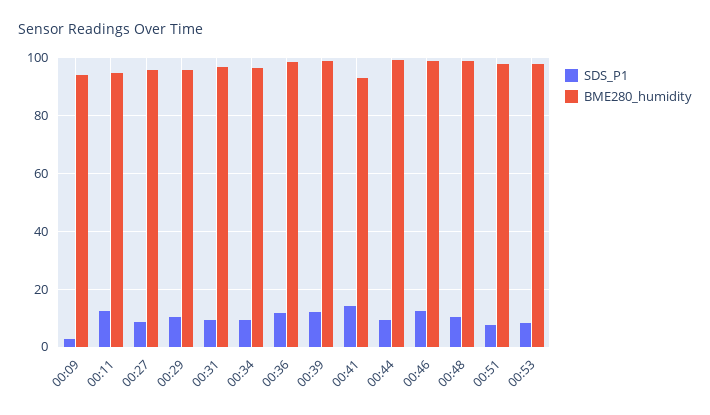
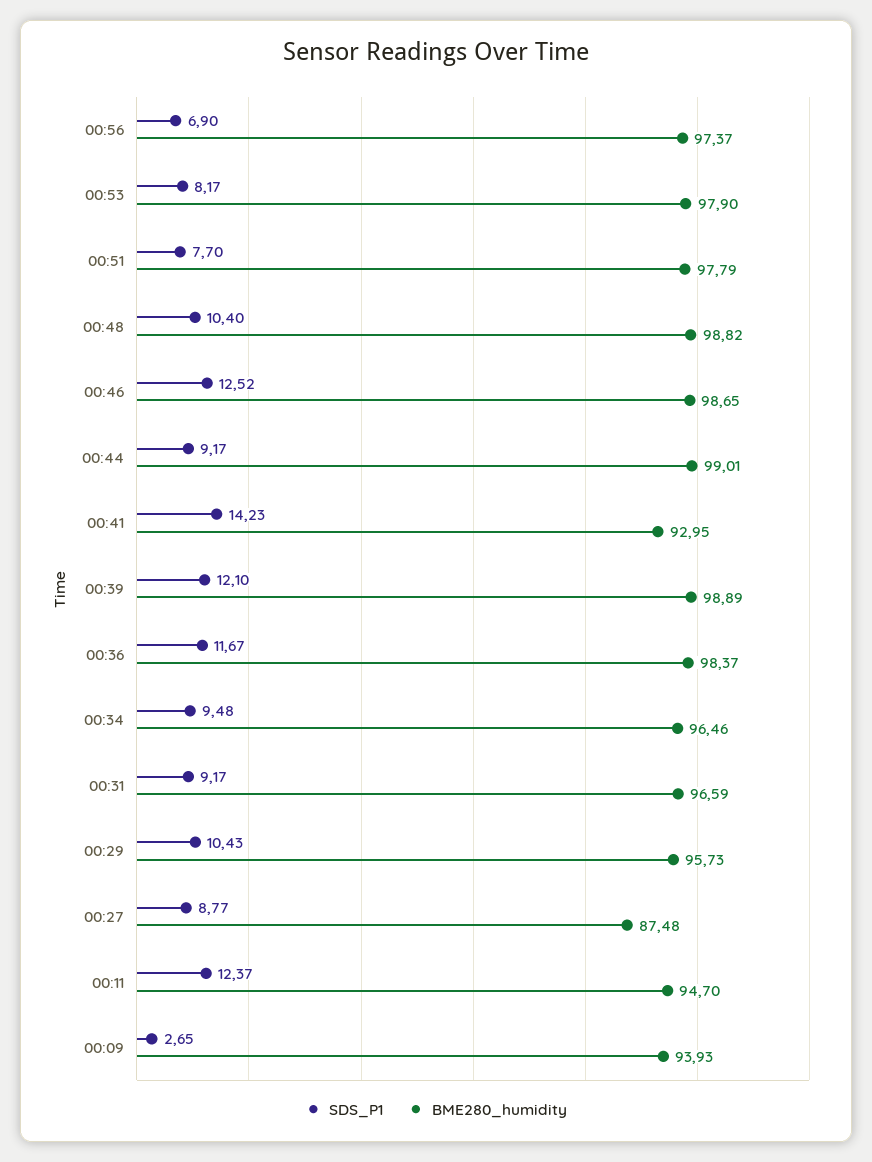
BME280_humidity, 00:27: 95 -> 87.48
SDS_P1, 00:56: none -> 6.9
BME280_humidity, 00:56: none -> 97.37

